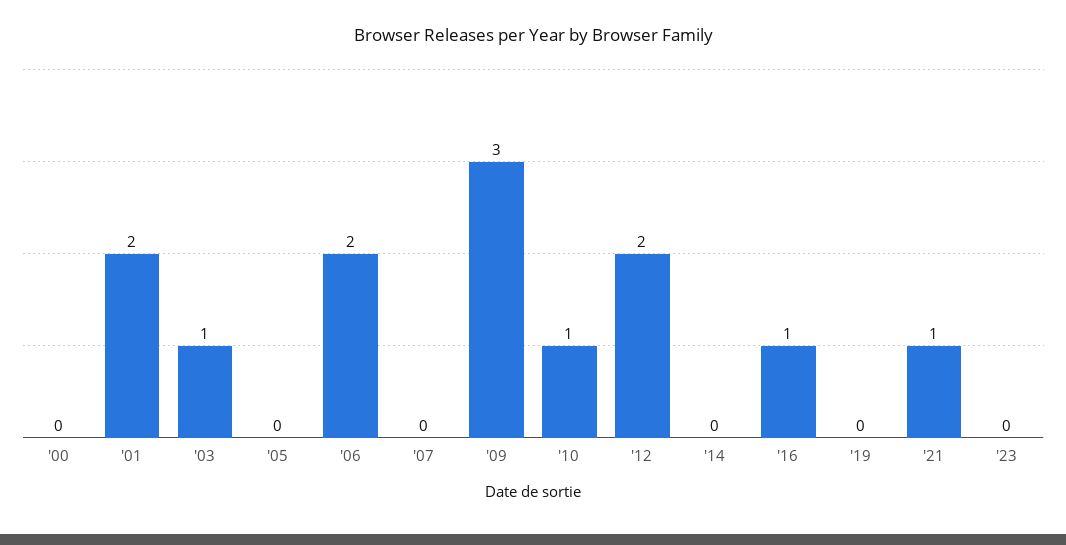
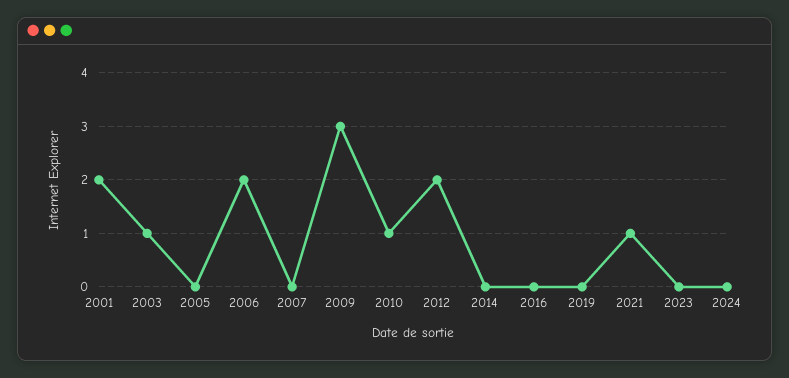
'00: 0 -> none
'16: 1 -> 0
2024: none -> 0

